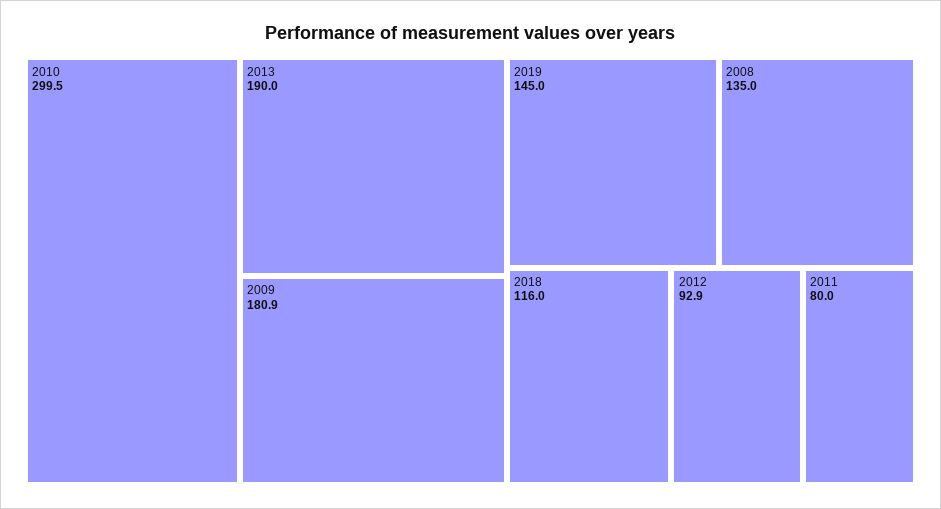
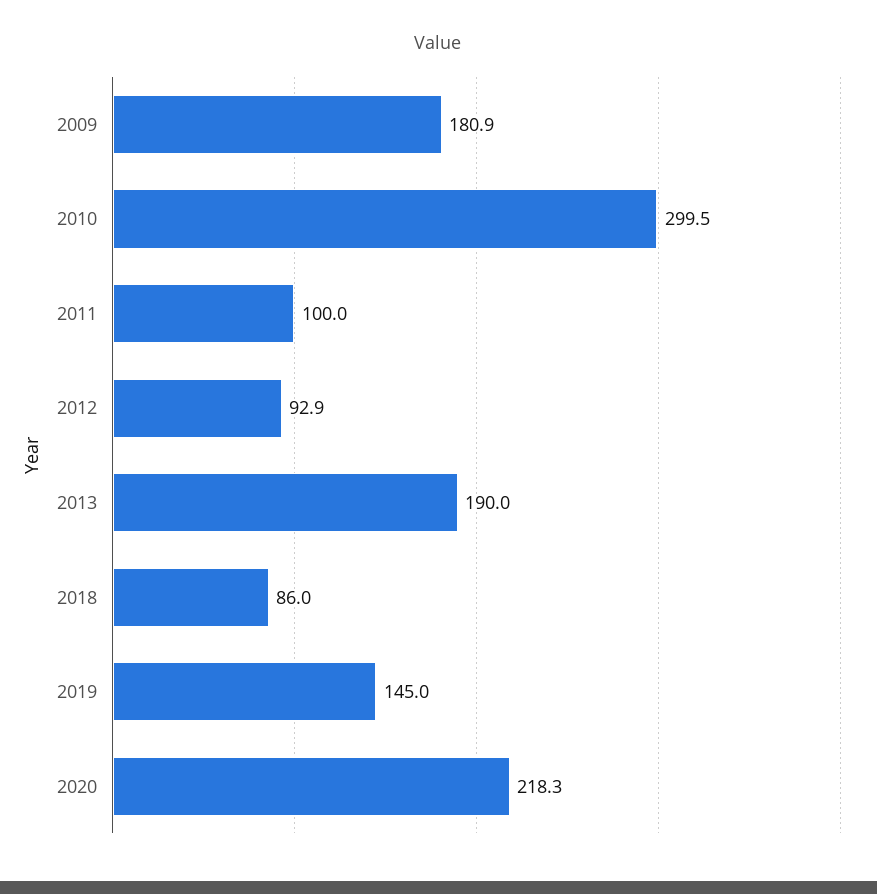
2008: 135 -> none
2018: 116 -> 86
2011: 80 -> 100
2020: none -> 218.3

